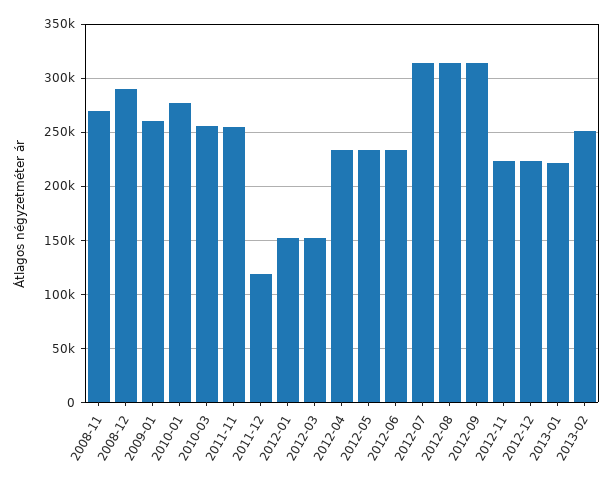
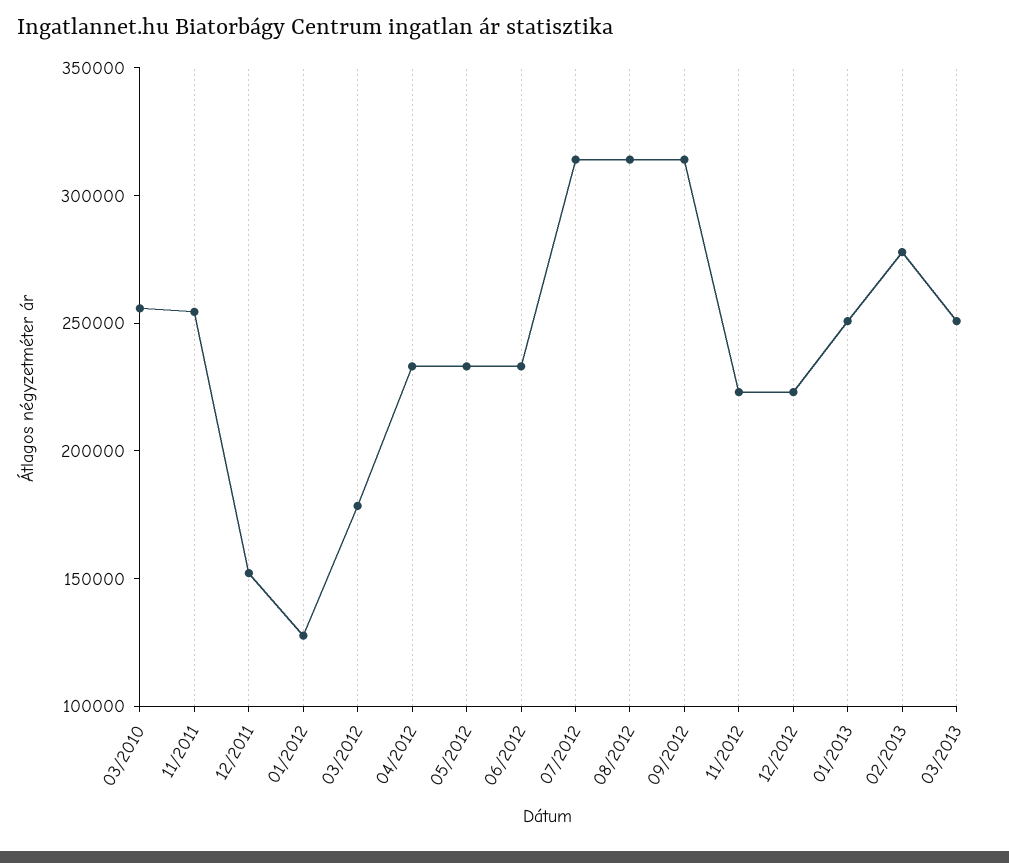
2008-11: 270000 -> none
2008-12: 290000 -> none
2009-01: 260000 -> none
2010-01: 280000 -> none
2011-12: 120000 -> 150000
2012-01: 150000 -> 130000
2012-03: 150000 -> 180000
2013-01: 220000 -> 250000
2013-02: 250000 -> 280000
03/2013: none -> 250000

